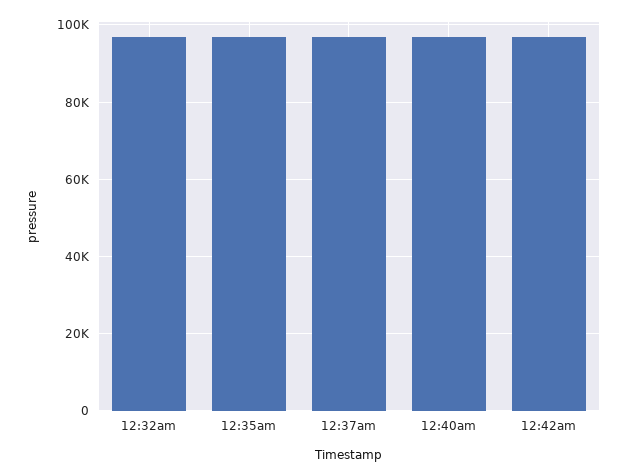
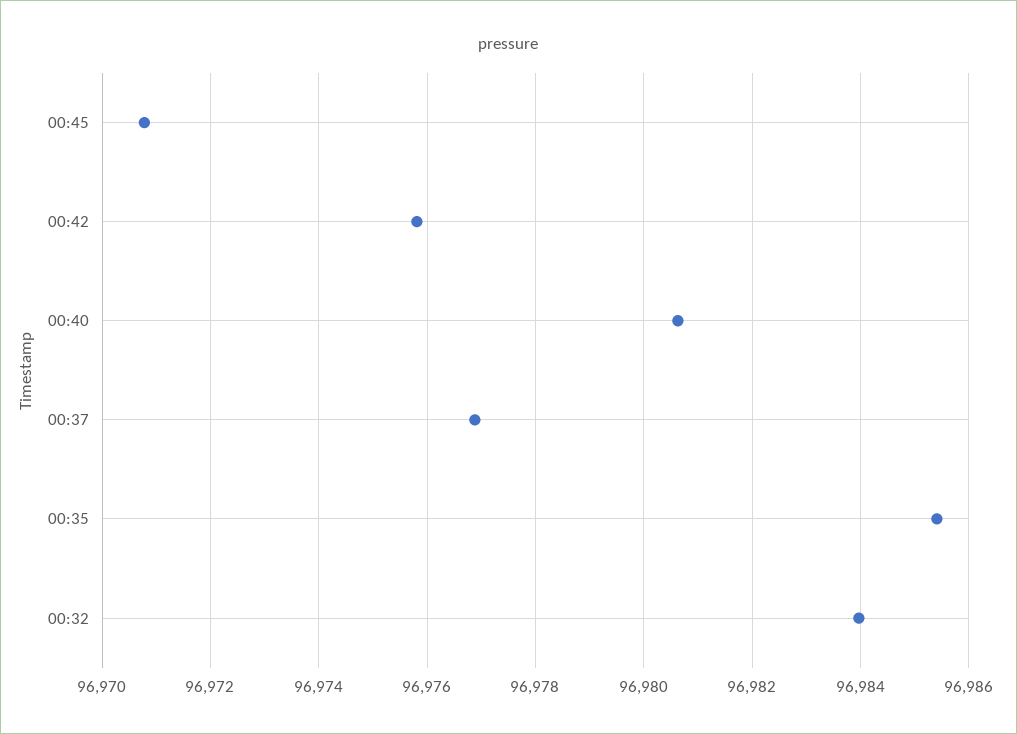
00:45: none -> 96970.8

